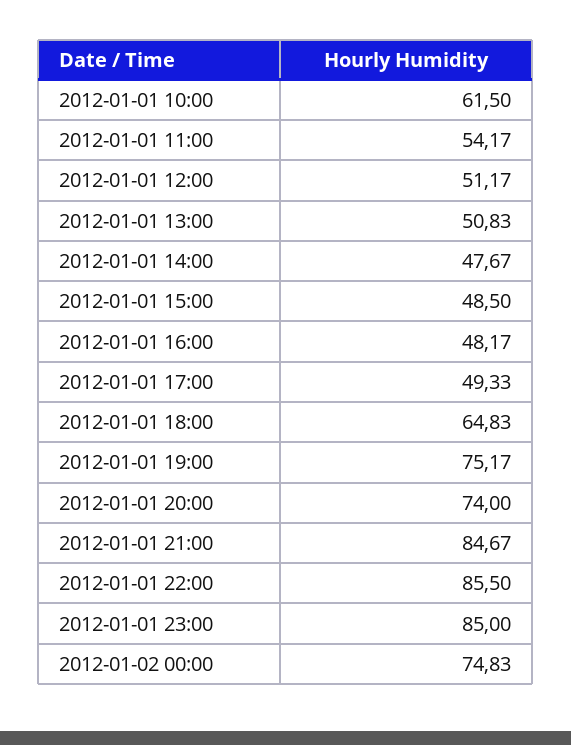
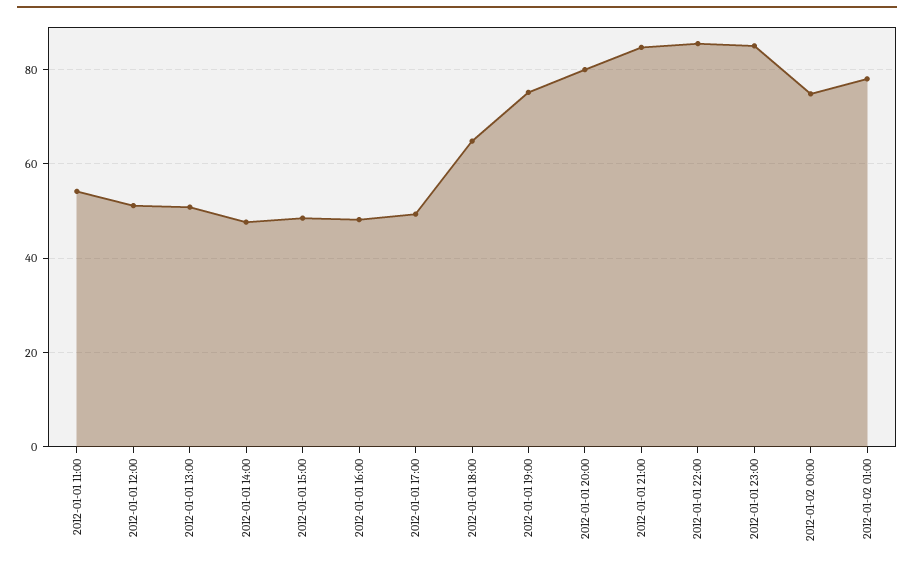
2012-01-01 10:00: 61.5 -> none
2012-01-01 20:00: 74 -> 80
2012-01-02 01:00: none -> 78

